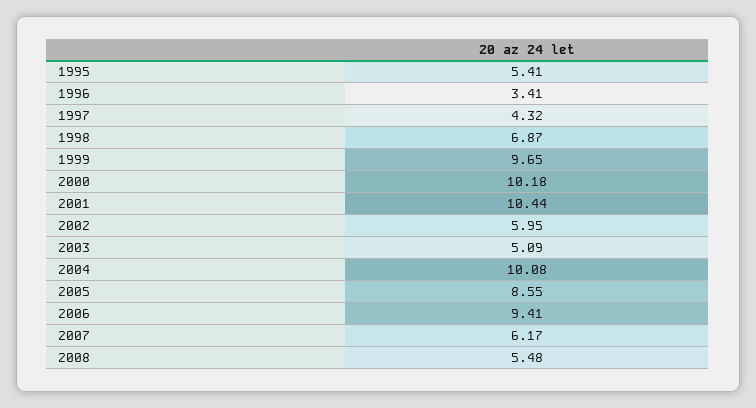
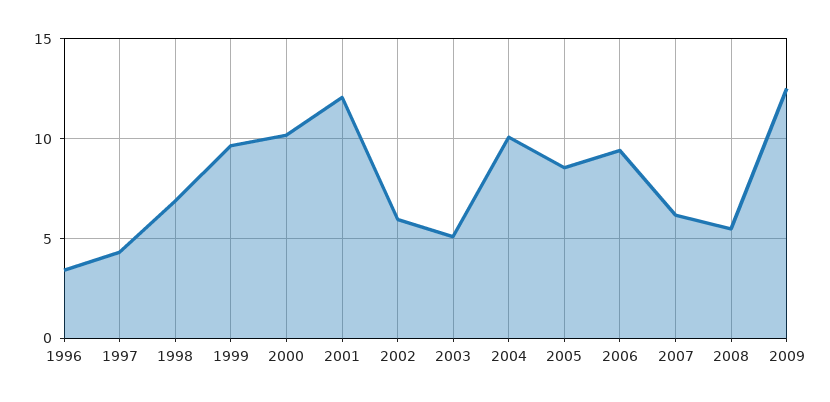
1995: 5.41 -> none
2001: 10.44 -> 12
2009: none -> 12.5

